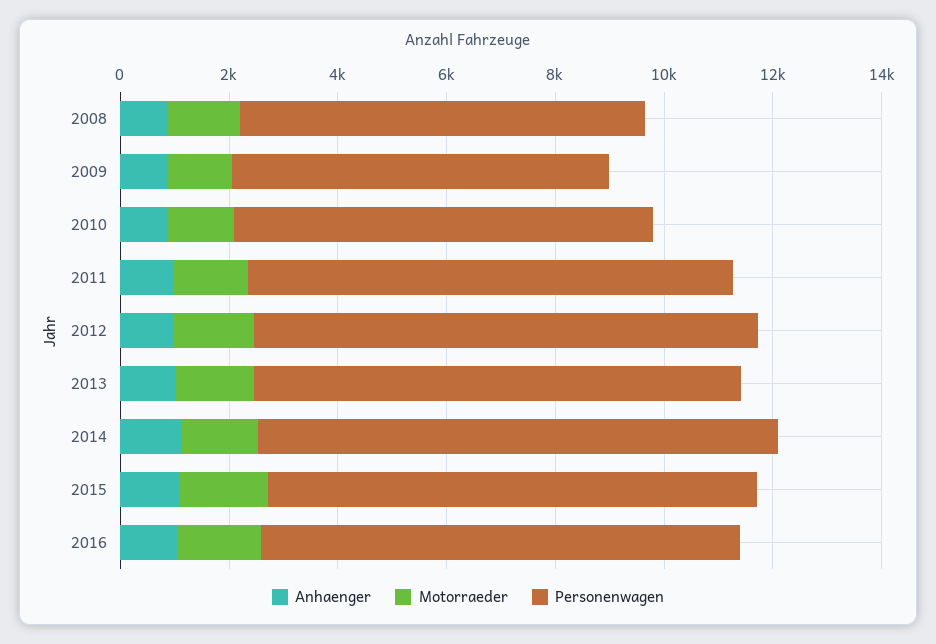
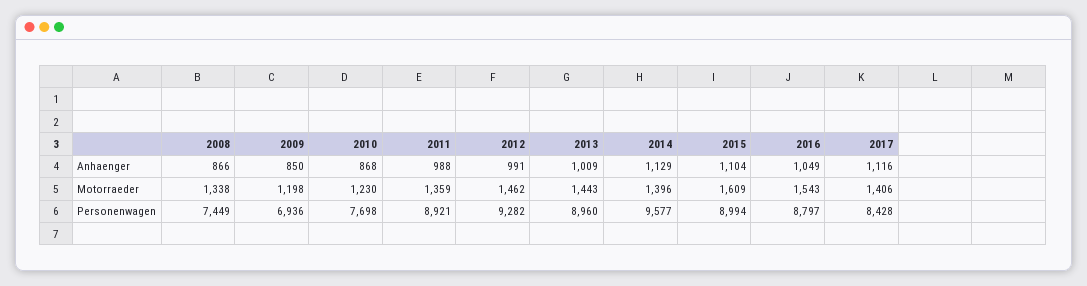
Anhaenger, 2017: none -> 1116
Motorraeder, 2017: none -> 1406
Personenwagen, 2017: none -> 8428

